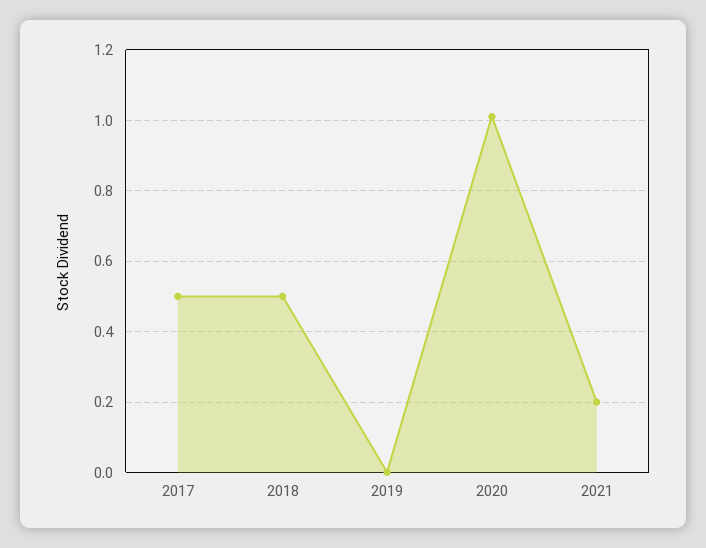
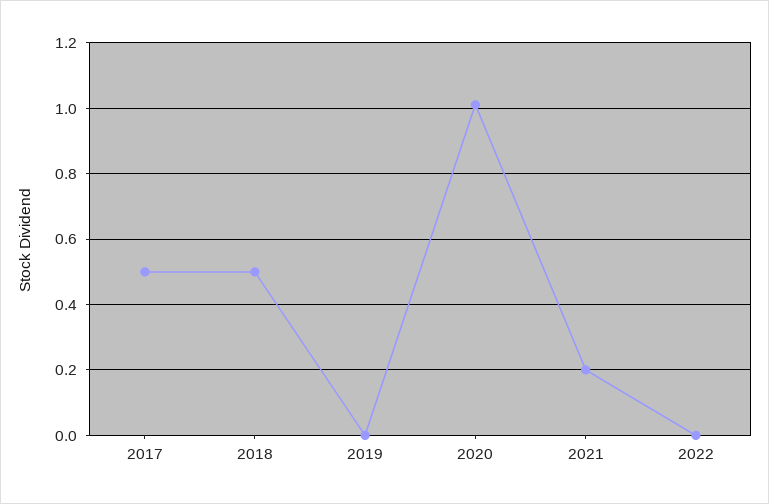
2022: none -> 0

